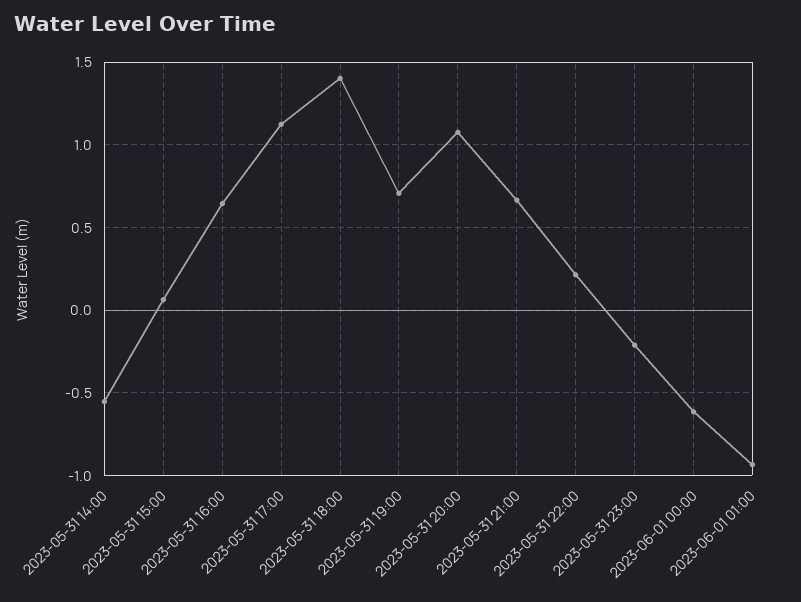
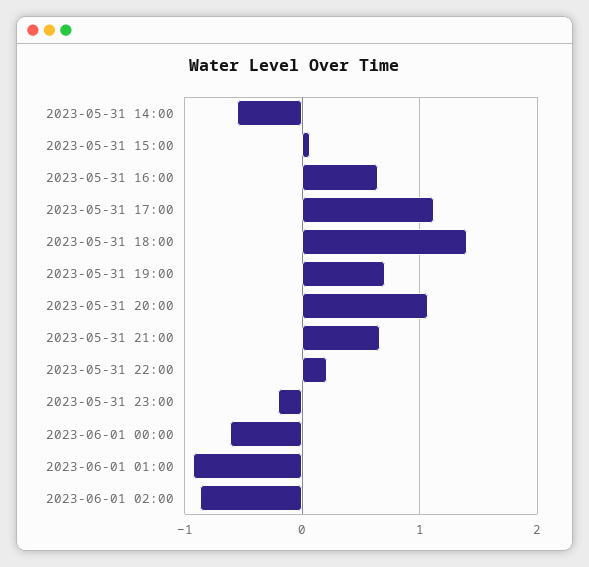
2023-06-01 02:00: none -> -0.9

